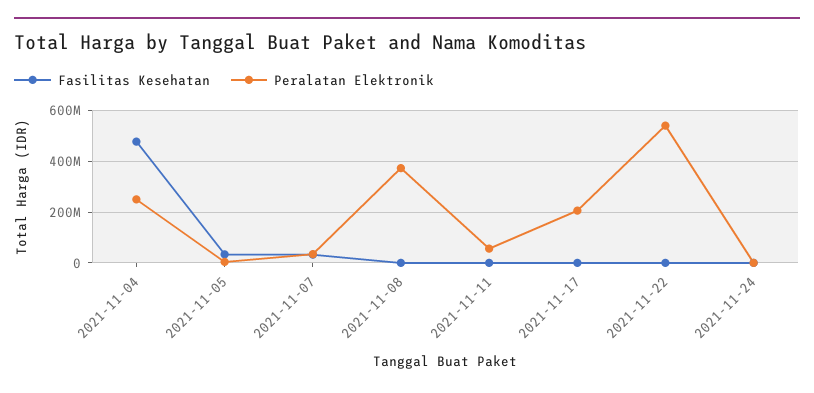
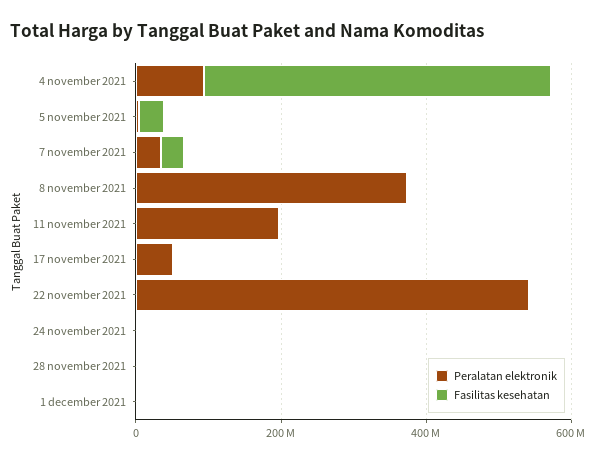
Peralatan Elektronik, 2021-11-04: 250000000 -> 100000000
Peralatan Elektronik, 2021-11-11: 50000000 -> 200000000
Peralatan Elektronik, 2021-11-17: 200000000 -> 50000000
Peralatan Elektronik, 28 november 2021: none -> 0
Fasilitas Kesehatan, 28 november 2021: none -> 0
Peralatan Elektronik, 1 december 2021: none -> 0
Fasilitas Kesehatan, 1 december 2021: none -> 0

